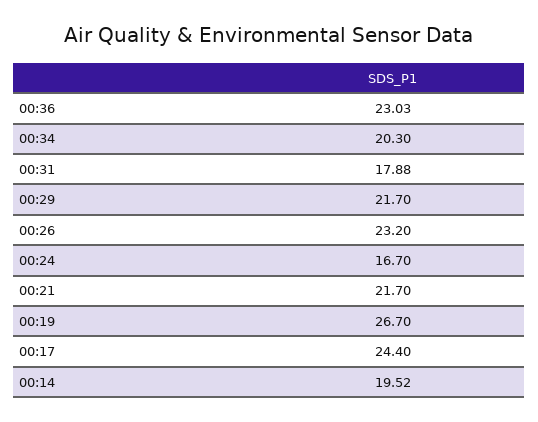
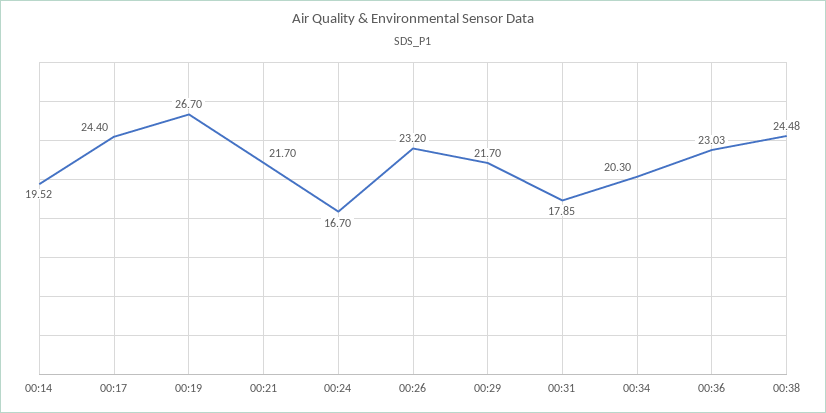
00:31: 17.88 -> 17.85
00:38: none -> 24.48

